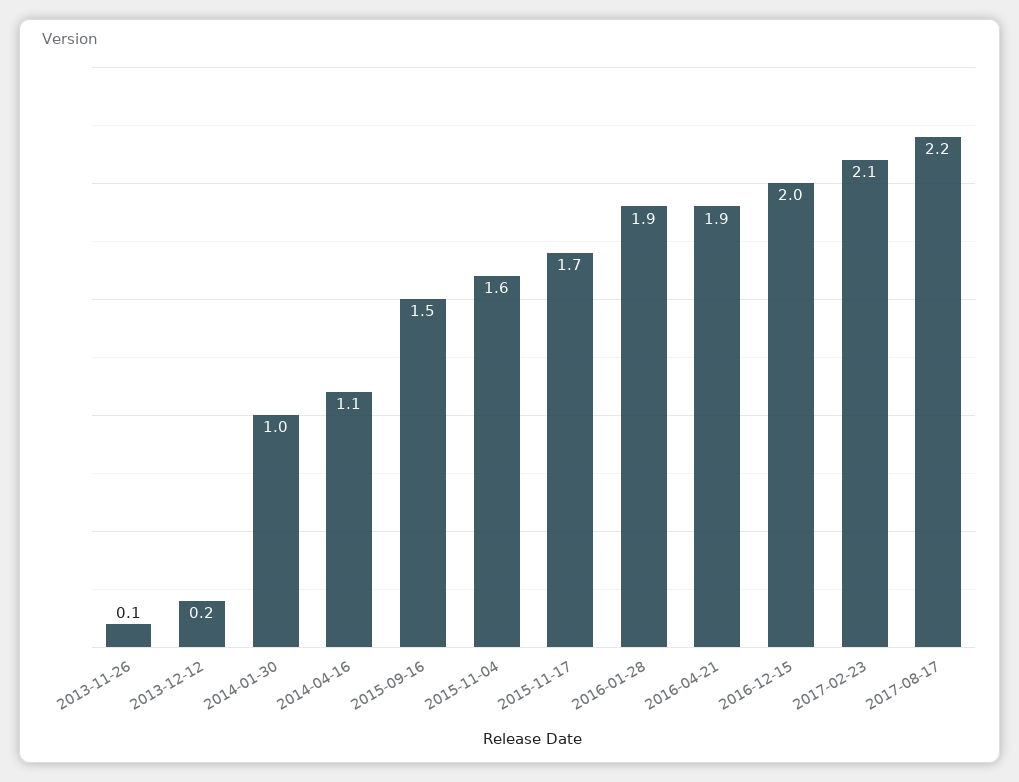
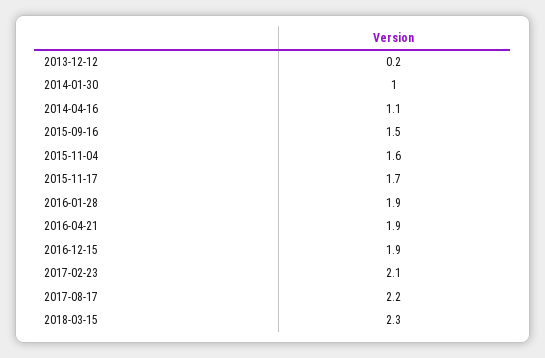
2013-11-26: 0.1 -> none
2016-12-15: 2 -> 1.9
2018-03-15: none -> 2.3

